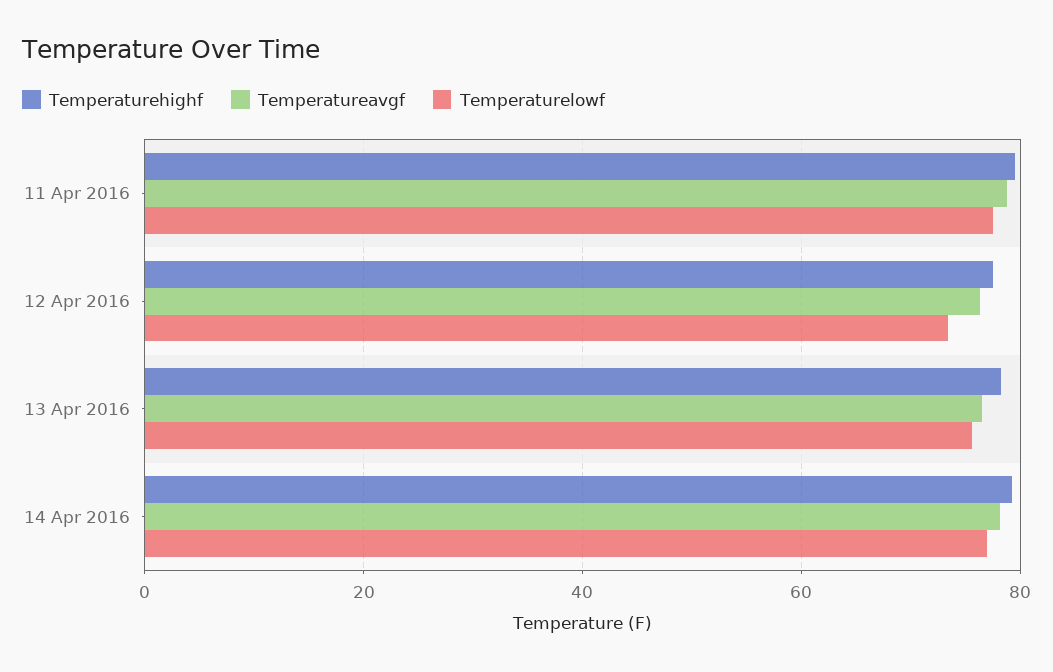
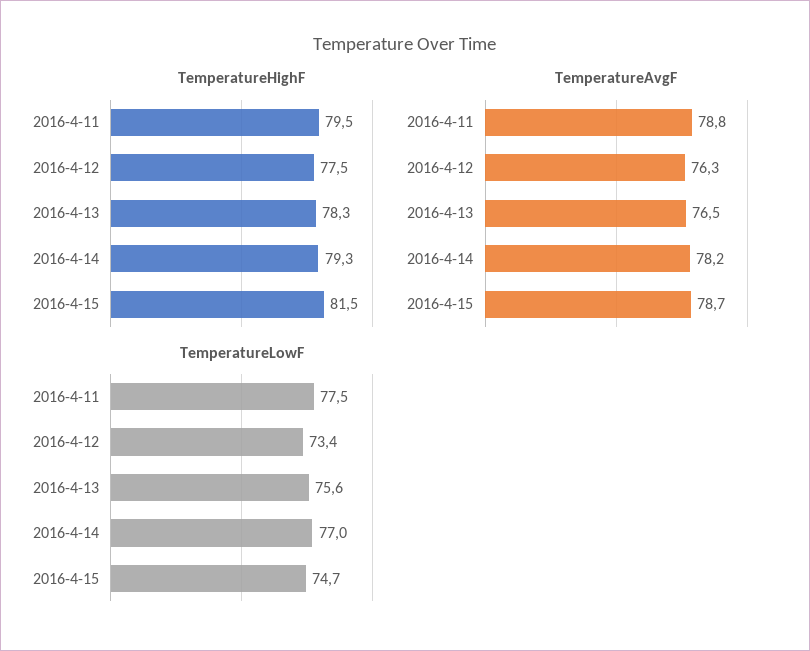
Temperaturehighf, 2016-4-15: none -> 81.5
Temperatureavgf, 2016-4-15: none -> 78.7
Temperaturelowf, 2016-4-15: none -> 74.7

